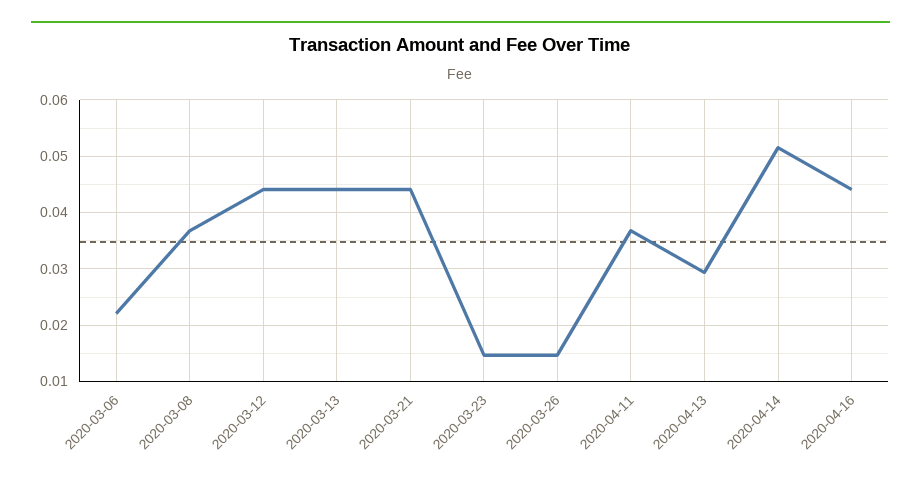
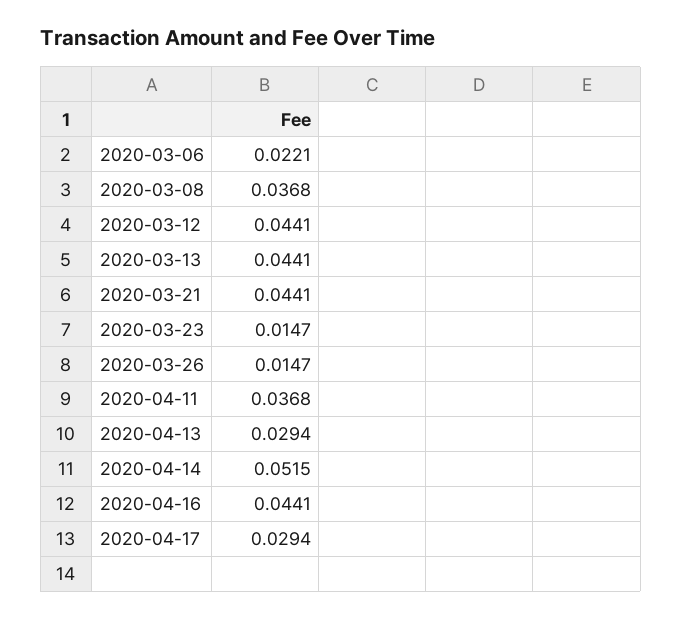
2020-04-17: none -> 0.0294

